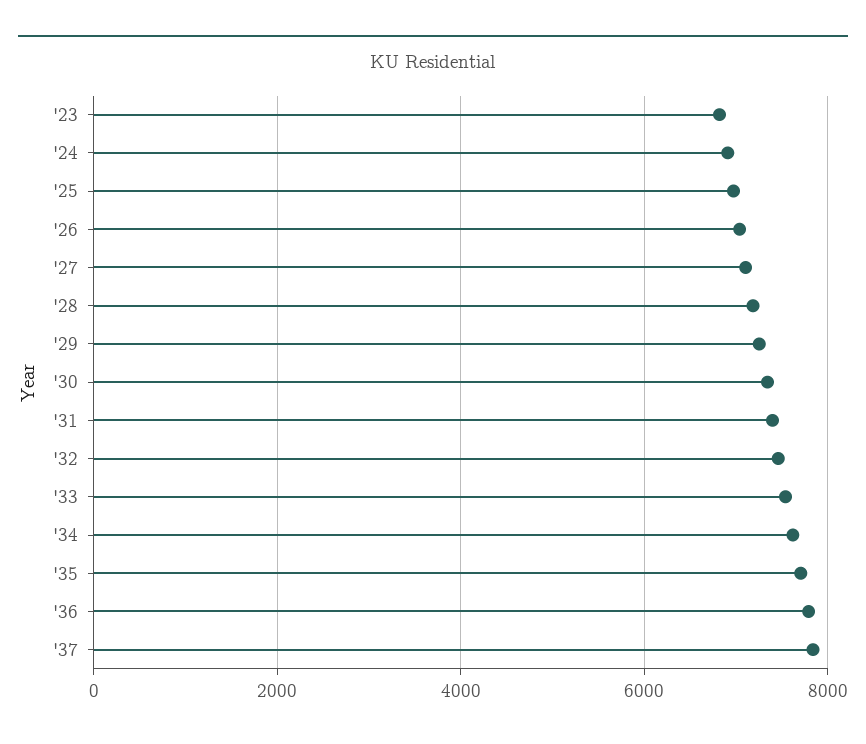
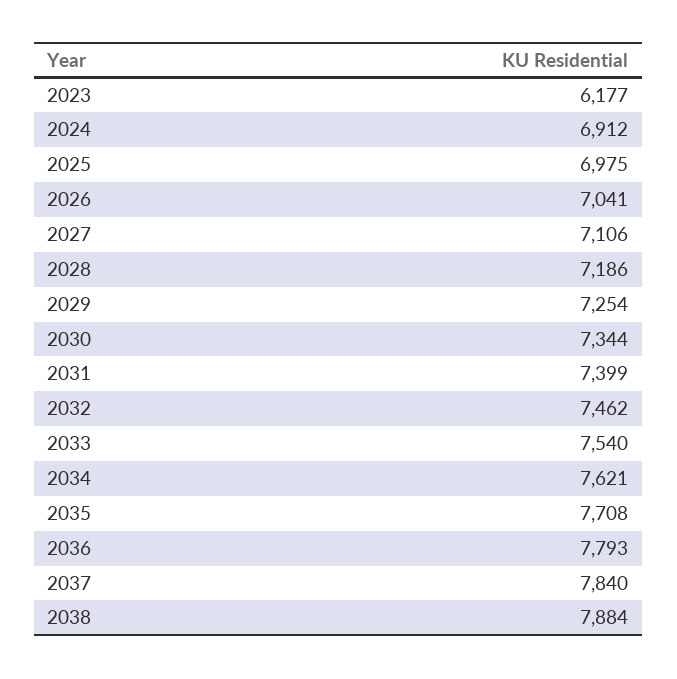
'23: 6800 -> 6177
2038: none -> 7884

